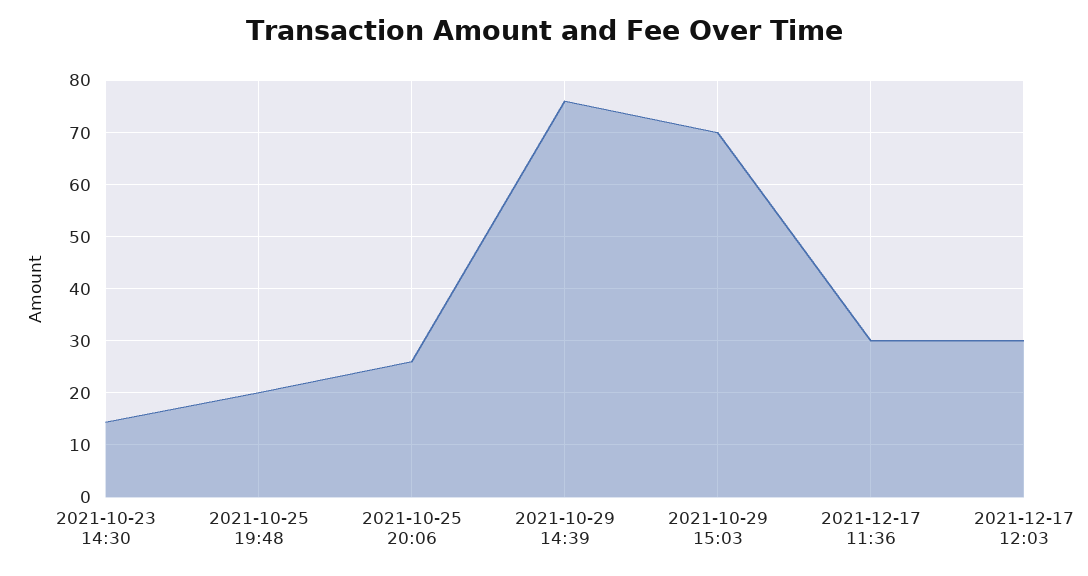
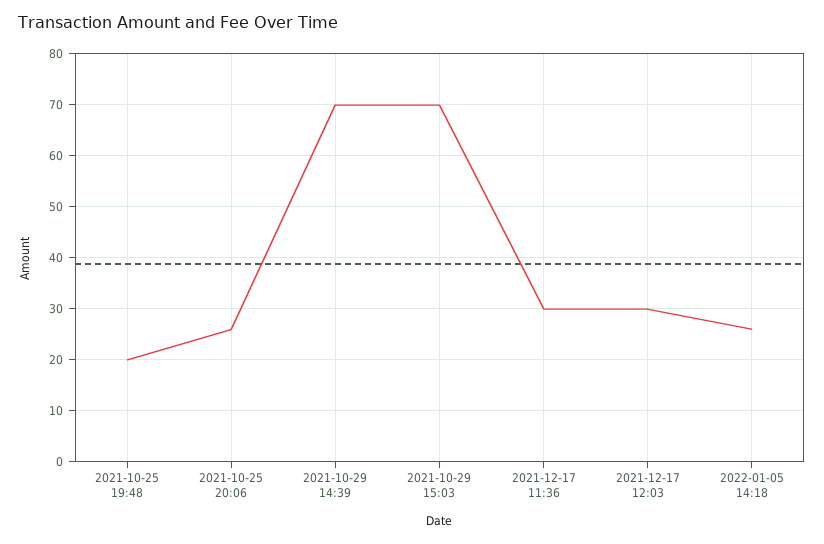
2021-10-23 14:30: 14 -> none
2021-10-29 14:39: 76 -> 70
2022-01-05 14:18: none -> 26

